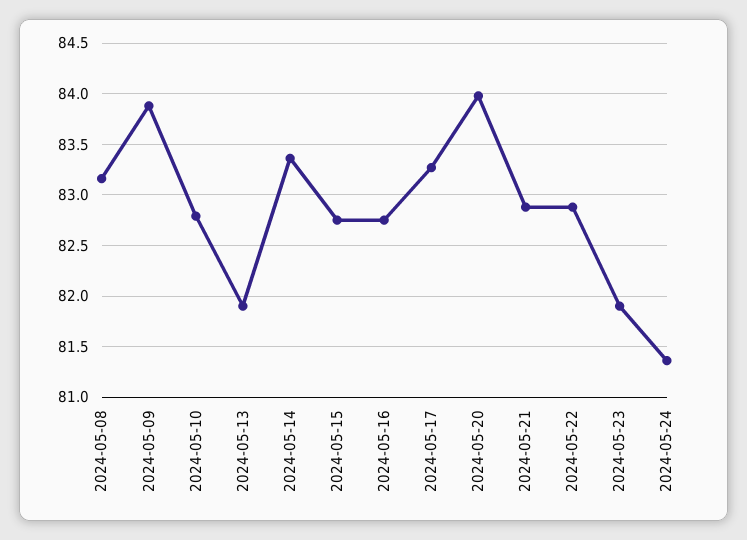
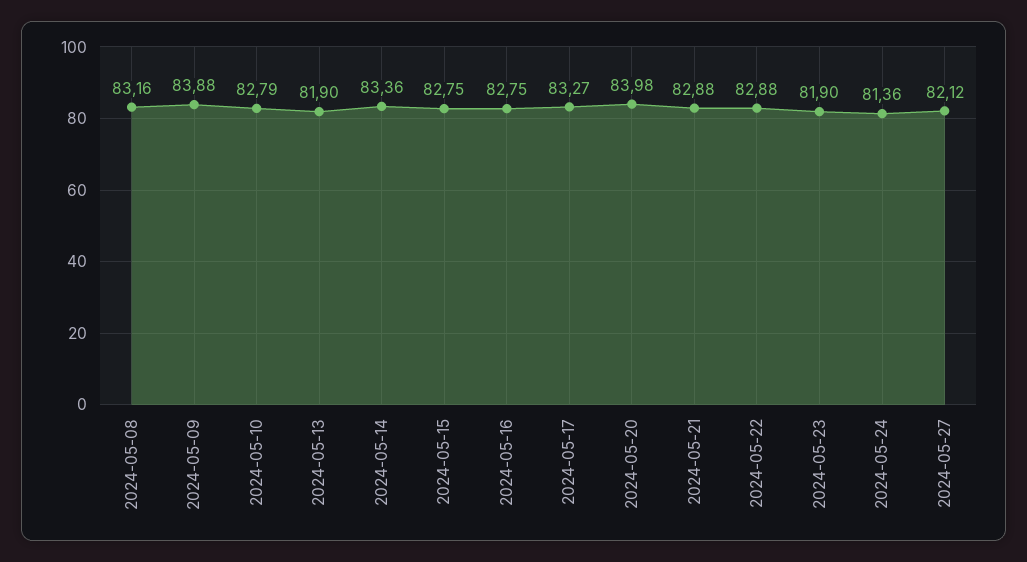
2024-05-27: none -> 82.12

